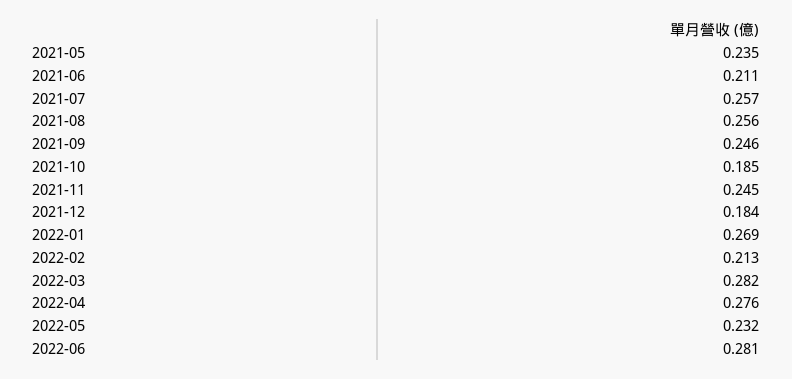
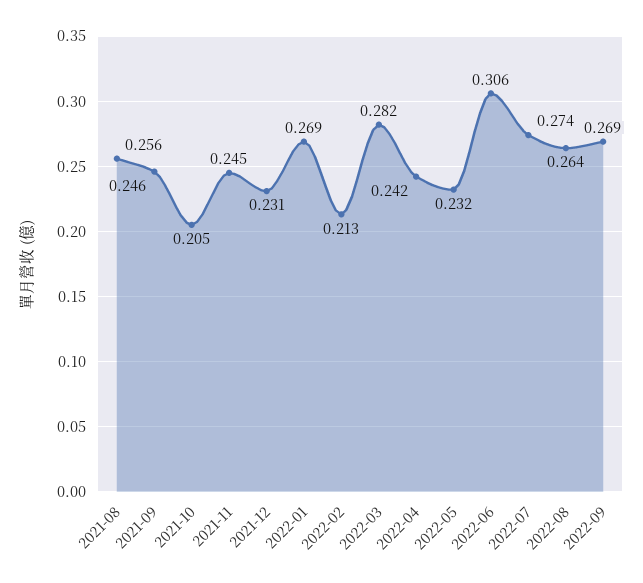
2021-05: 0.235 -> none
2021-06: 0.211 -> none
2021-07: 0.257 -> none
2021-10: 0.185 -> 0.205
2021-12: 0.184 -> 0.231
2022-04: 0.276 -> 0.242
2022-06: 0.281 -> 0.306
2022-07: none -> 0.274
2022-08: none -> 0.264
2022-09: none -> 0.269

